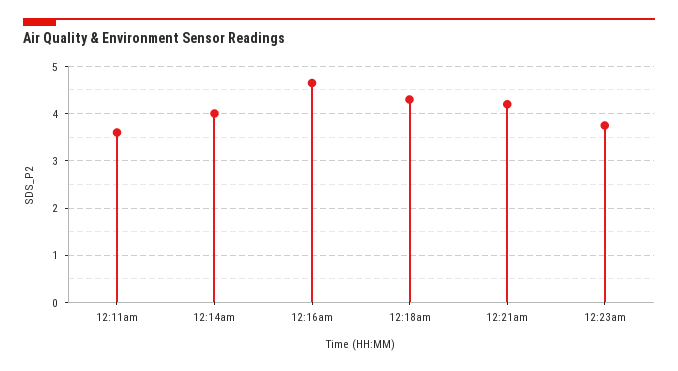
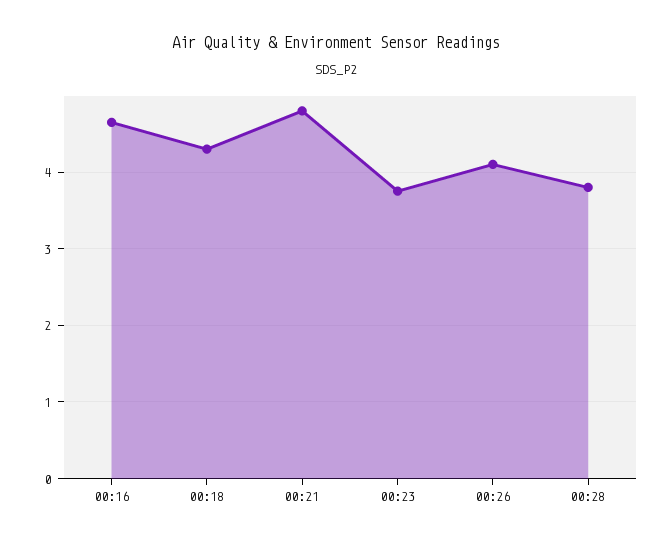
12:11am: 3.6 -> none
12:14am: 4 -> none
12:21am: 4.2 -> 4.8
00:26: none -> 4.1
00:28: none -> 3.8

